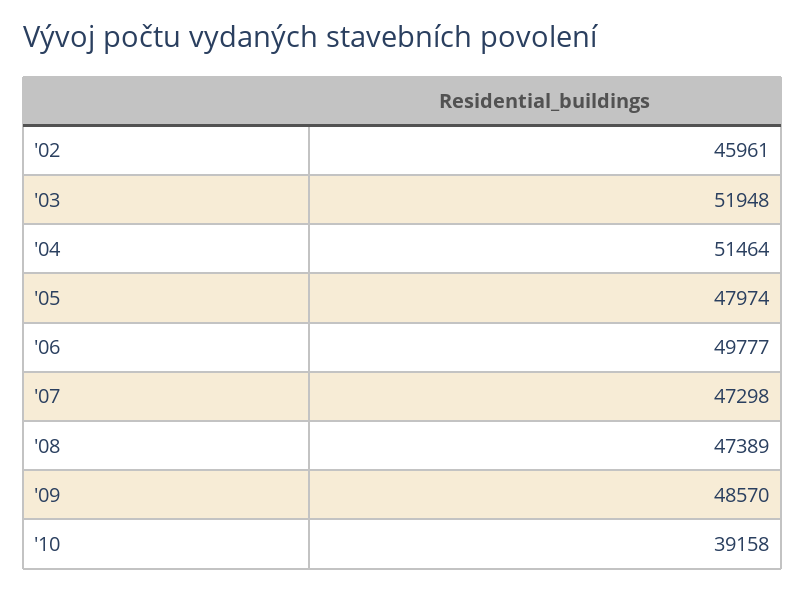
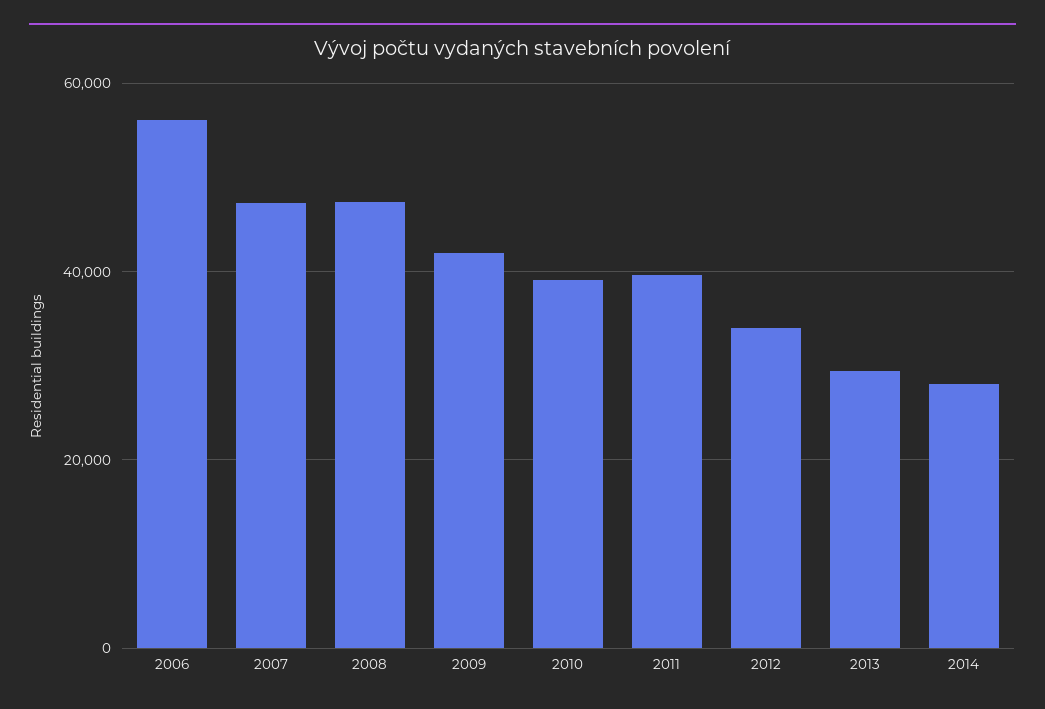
'02: 45961 -> none
'03: 51948 -> none
'04: 51464 -> none
'05: 47974 -> none
'06: 49777 -> 56000
'09: 48570 -> 42000
2011: none -> 40000
2012: none -> 34000
2013: none -> 30000
2014: none -> 28000

